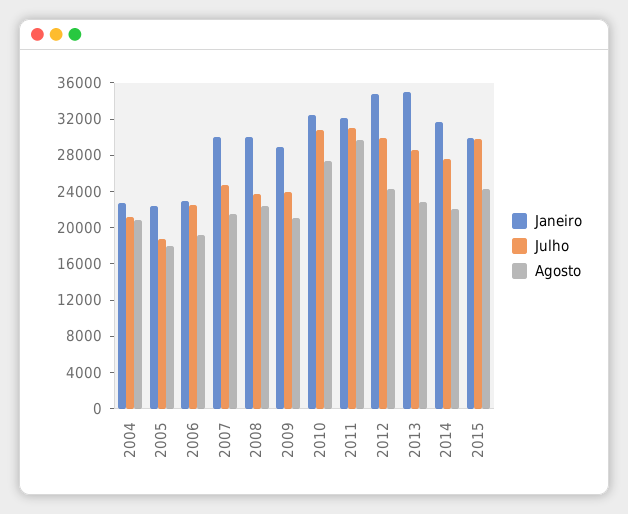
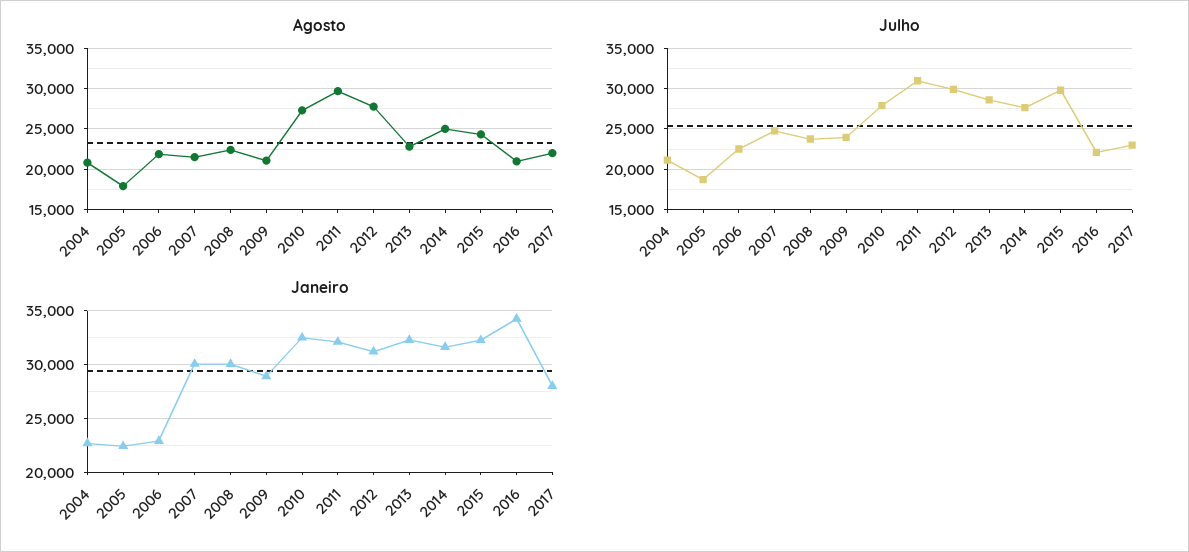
Agosto, 2006: 19000 -> 22000
Julho, 2010: 31000 -> 28000
Janeiro, 2012: 35000 -> 31000
Agosto, 2012: 24000 -> 28000
Janeiro, 2013: 35000 -> 32000
Agosto, 2014: 22000 -> 25000
Janeiro, 2015: 30000 -> 32000
Agosto, 2016: none -> 21000
Agosto, 2017: none -> 22000
Julho, 2016: none -> 22000
Julho, 2017: none -> 23000
Janeiro, 2016: none -> 34000
Janeiro, 2017: none -> 28000

